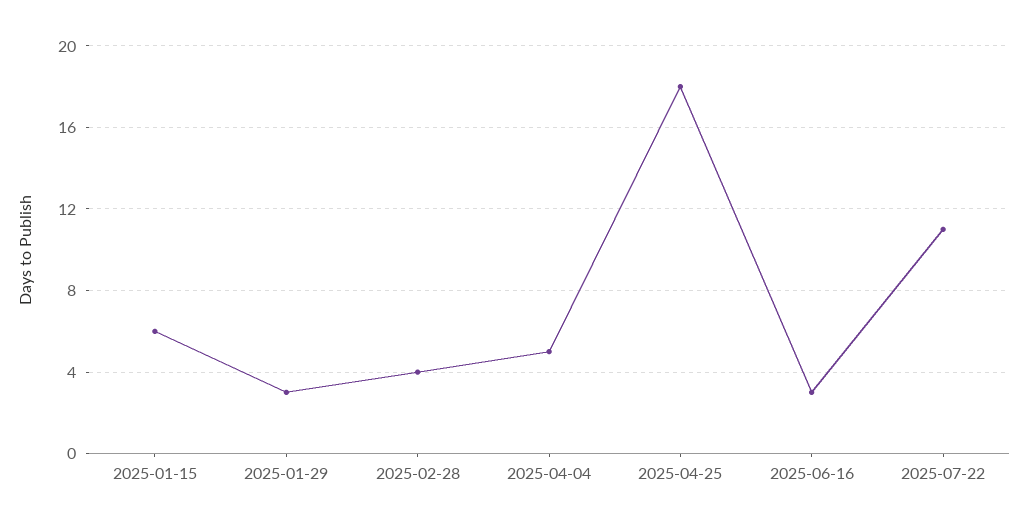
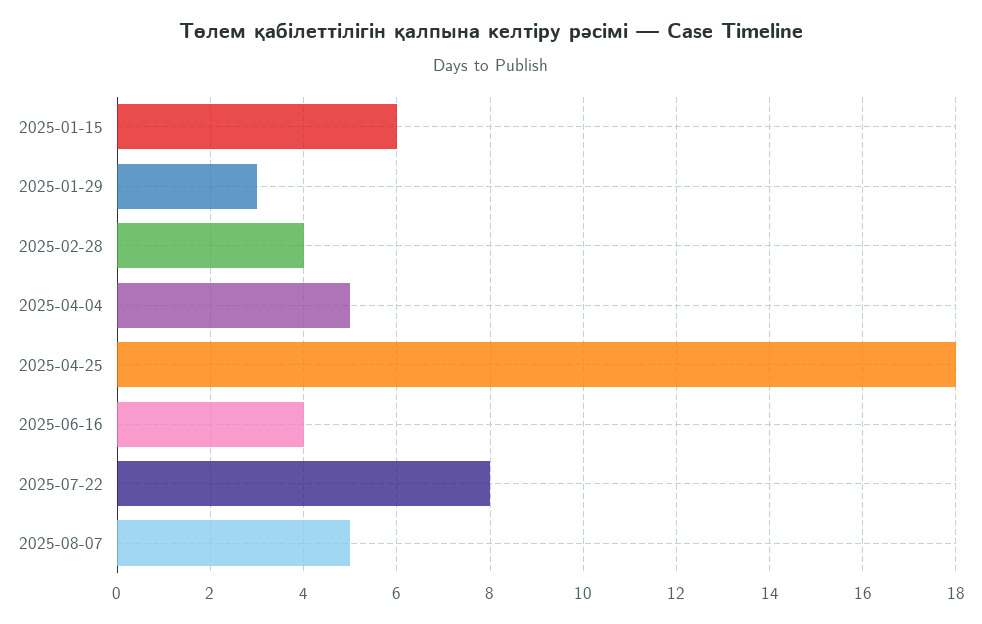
2025-06-16: 3 -> 4
2025-07-22: 11 -> 8
2025-08-07: none -> 5

